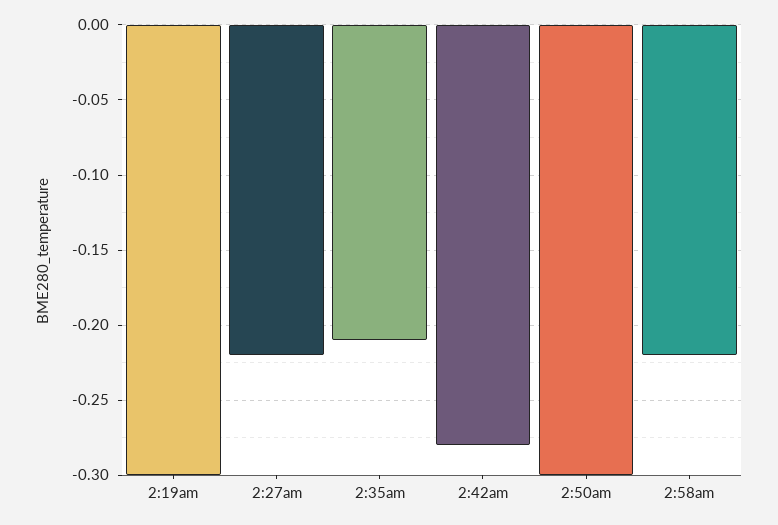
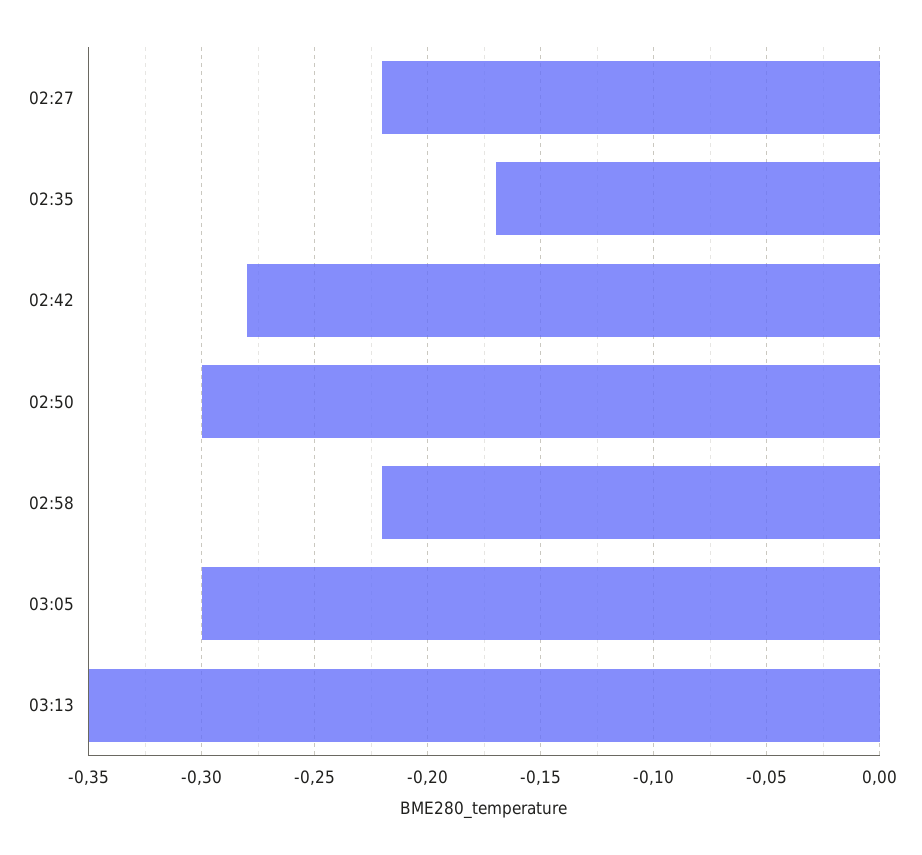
2:19am: -0.3 -> none
2:35am: -0.21 -> -0.17
03:05: none -> -0.3
03:13: none -> -0.35

